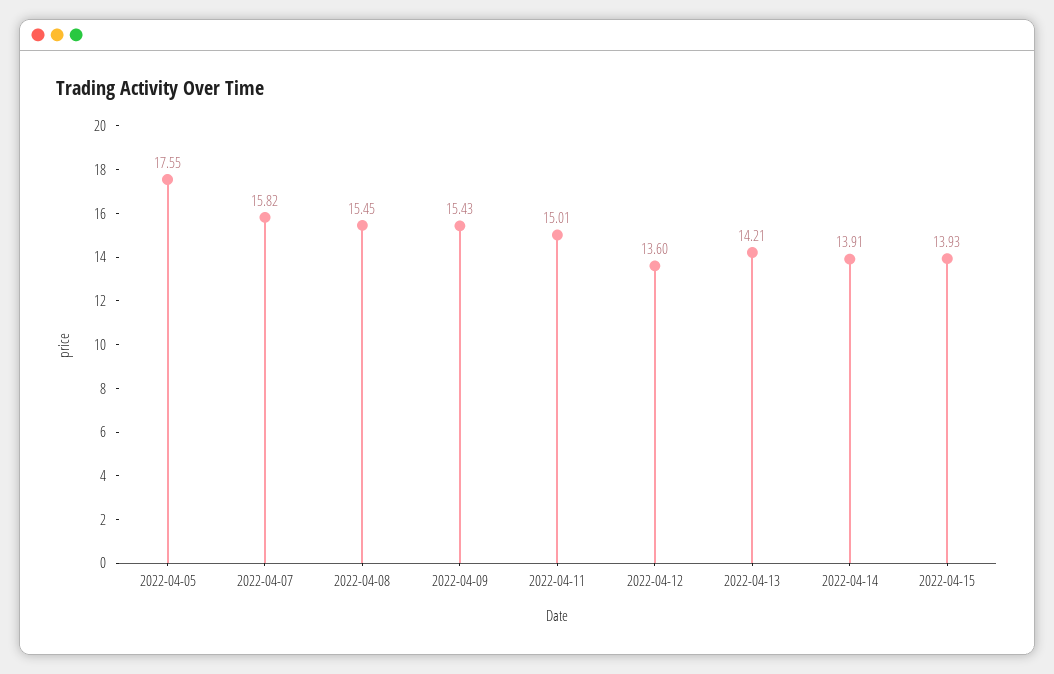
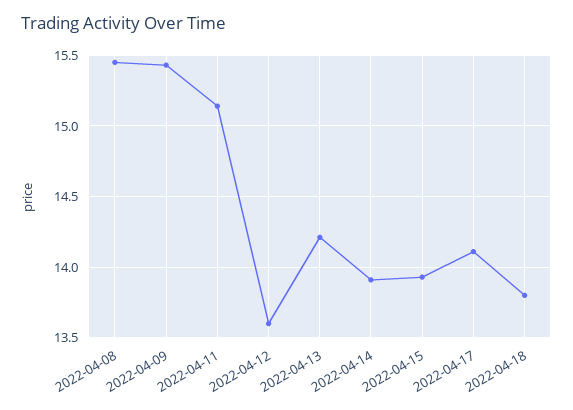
2022-04-05: 17.55 -> none
2022-04-07: 15.82 -> none
2022-04-11: 15.01 -> 15.15
2022-04-17: none -> 14.1
2022-04-18: none -> 13.8

